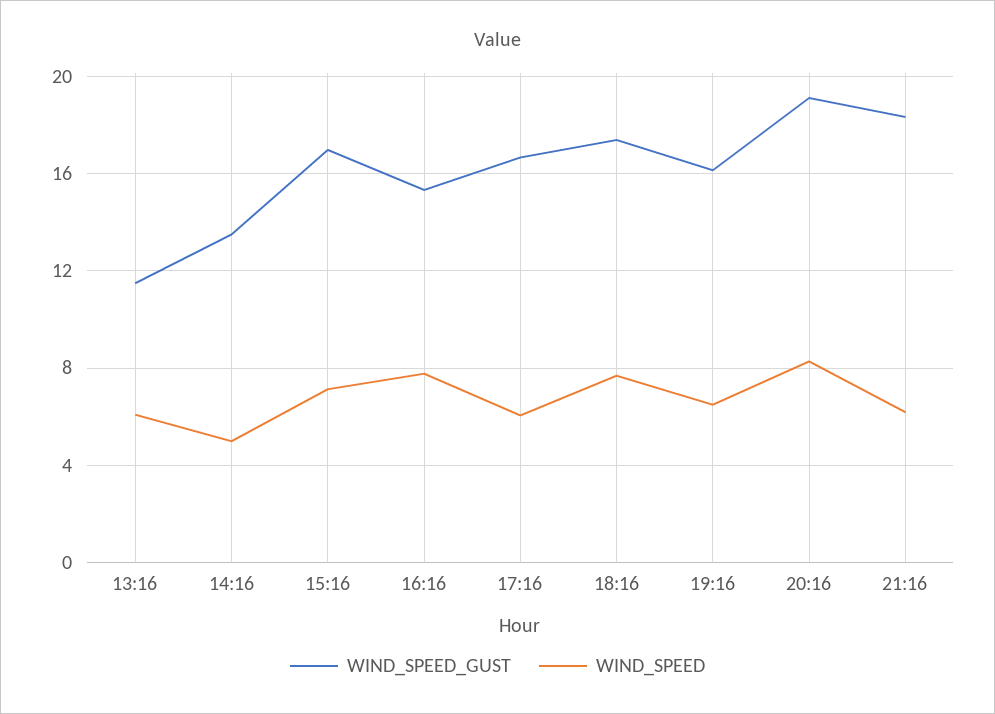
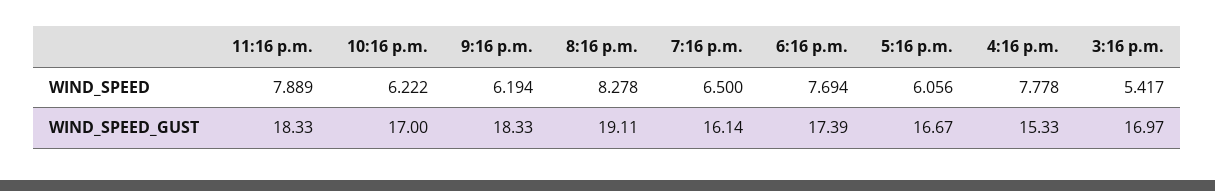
WIND_SPEED_GUST, 13:16: 11.5 -> none
WIND_SPEED, 13:16: 6 -> none
WIND_SPEED_GUST, 14:16: 13.5 -> none
WIND_SPEED, 14:16: 5 -> none
WIND_SPEED, 15:16: 7 -> 5.417
WIND_SPEED, 11:16 p.m.: none -> 7.889
WIND_SPEED, 10:16 p.m.: none -> 6.222
WIND_SPEED_GUST, 11:16 p.m.: none -> 18.33
WIND_SPEED_GUST, 10:16 p.m.: none -> 17

